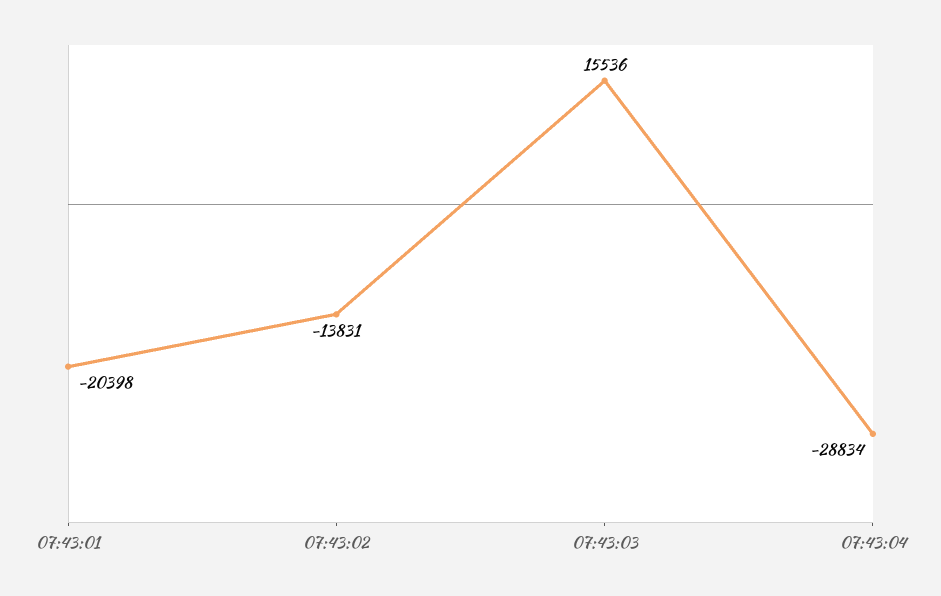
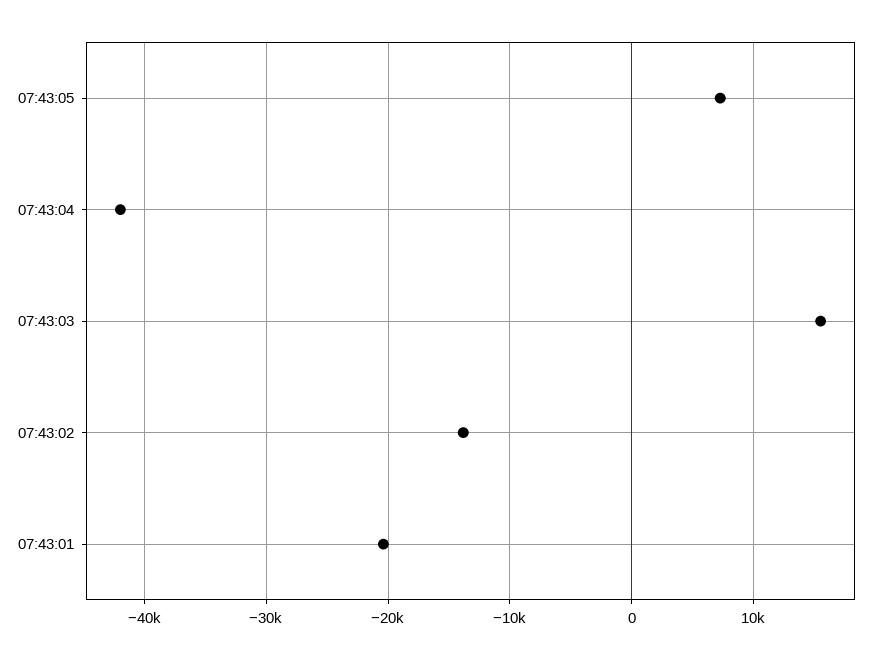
07:43:04: -28834 -> -42000
07:43:05: none -> 7000

